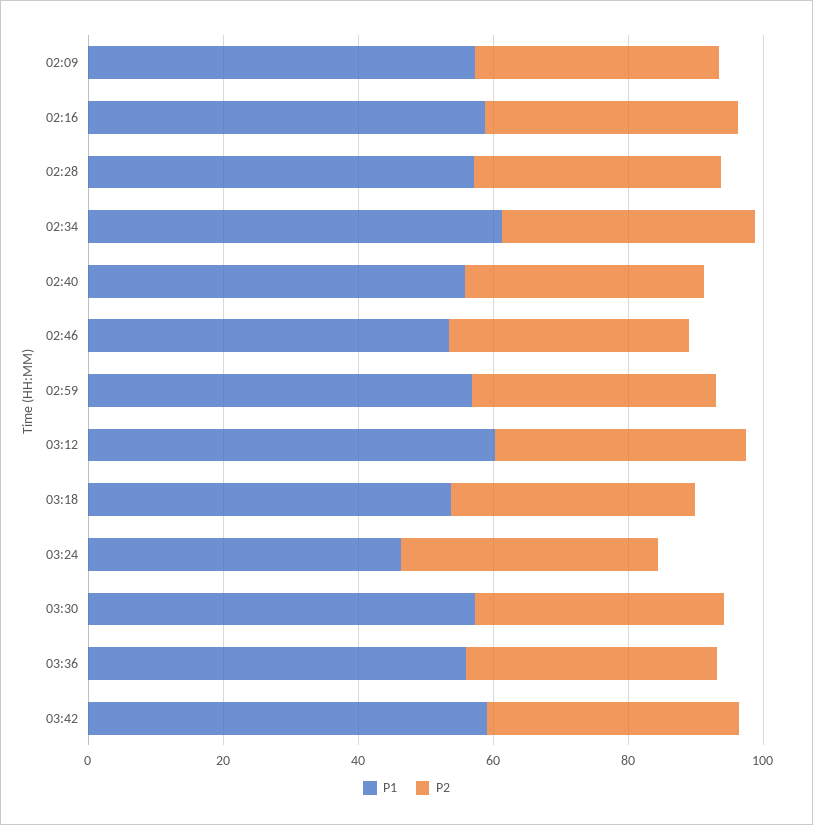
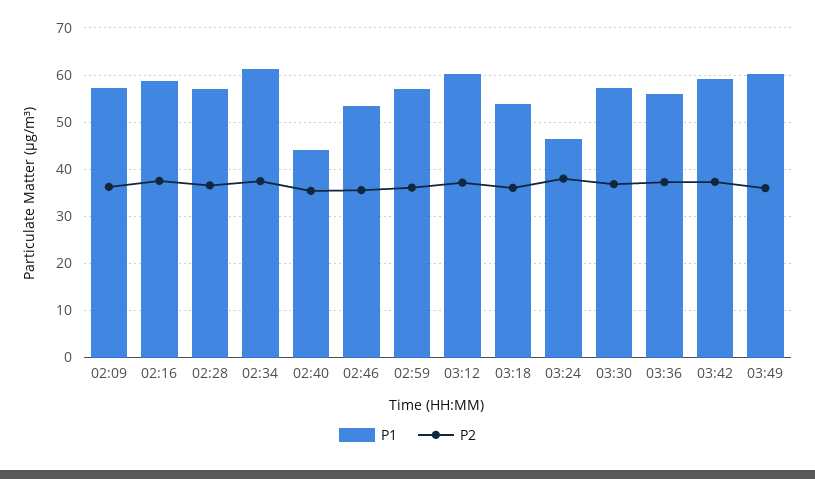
P1, 02:40: 55 -> 44
P1, 03:49: none -> 60
P2, 03:49: none -> 36

